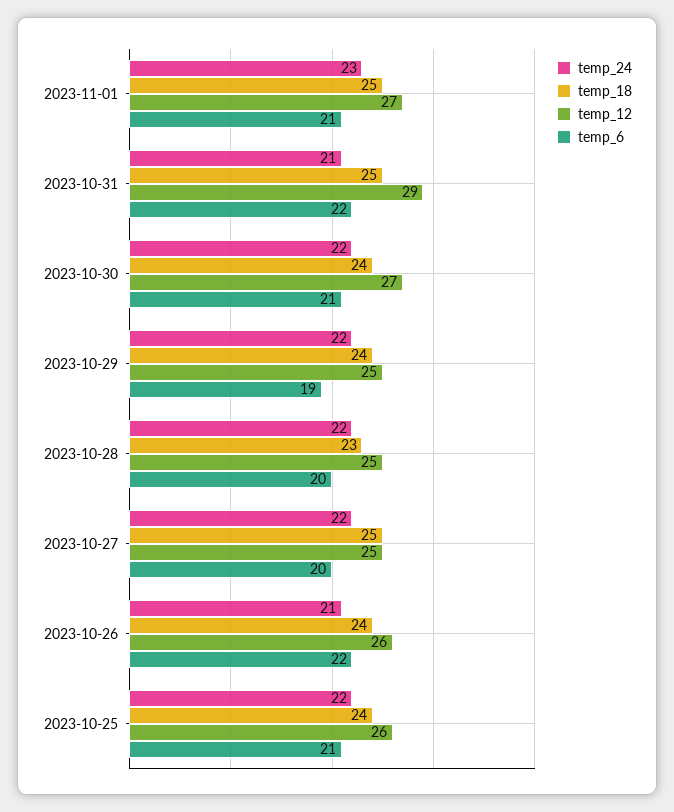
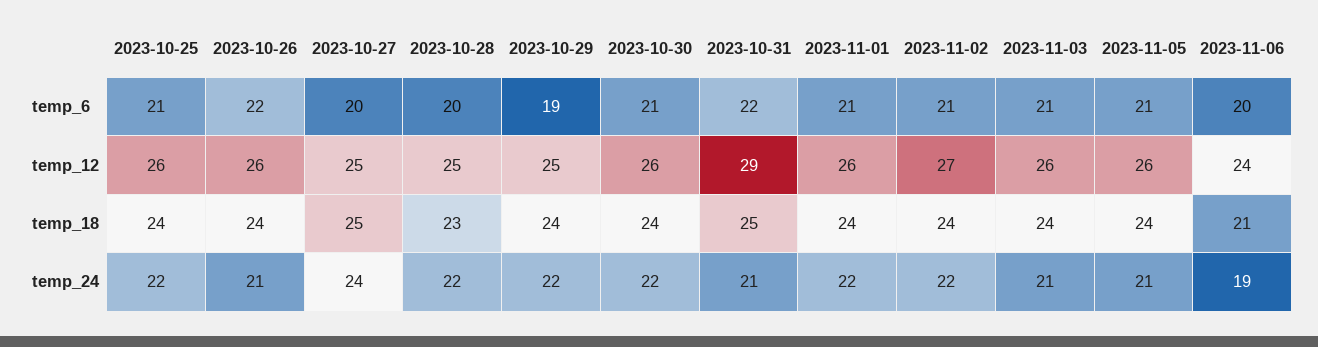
temp_24, 2023-11-01: 23 -> 22
temp_18, 2023-11-01: 25 -> 24
temp_12, 2023-11-01: 27 -> 26
temp_12, 2023-10-30: 27 -> 26
temp_24, 2023-10-27: 22 -> 24
temp_6, 2023-11-02: none -> 21
temp_6, 2023-11-03: none -> 21
temp_6, 2023-11-05: none -> 21
temp_6, 2023-11-06: none -> 20
temp_12, 2023-11-02: none -> 27
temp_12, 2023-11-03: none -> 26
temp_12, 2023-11-05: none -> 26
temp_12, 2023-11-06: none -> 24
temp_18, 2023-11-02: none -> 24
temp_18, 2023-11-03: none -> 24
temp_18, 2023-11-05: none -> 24
temp_18, 2023-11-06: none -> 21
temp_24, 2023-11-02: none -> 22
temp_24, 2023-11-03: none -> 21
temp_24, 2023-11-05: none -> 21
temp_24, 2023-11-06: none -> 19

